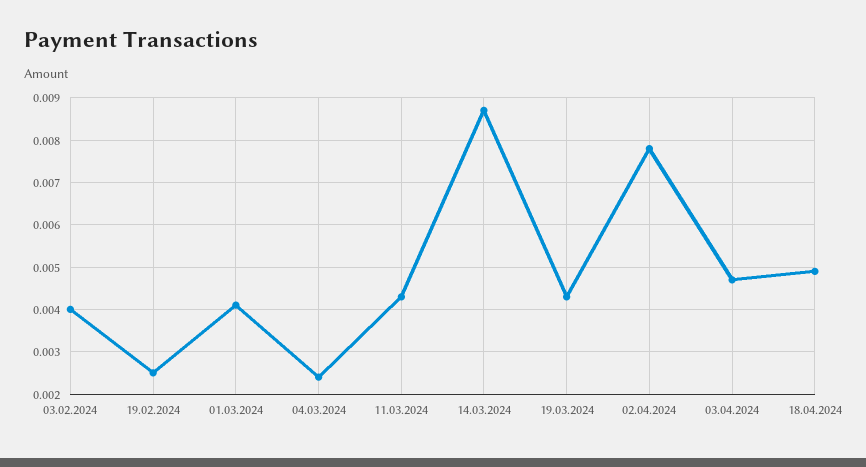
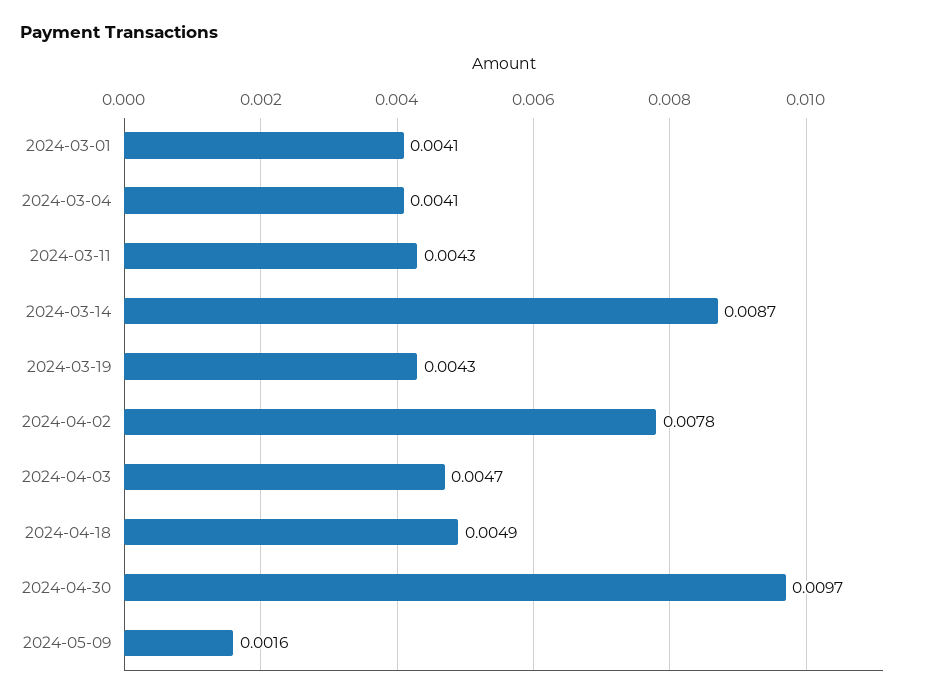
03.02.2024: 0.004 -> none
19.02.2024: 0.0025 -> none
04.03.2024: 0.0025 -> 0.0041
2024-04-30: none -> 0.0097
2024-05-09: none -> 0.0016

